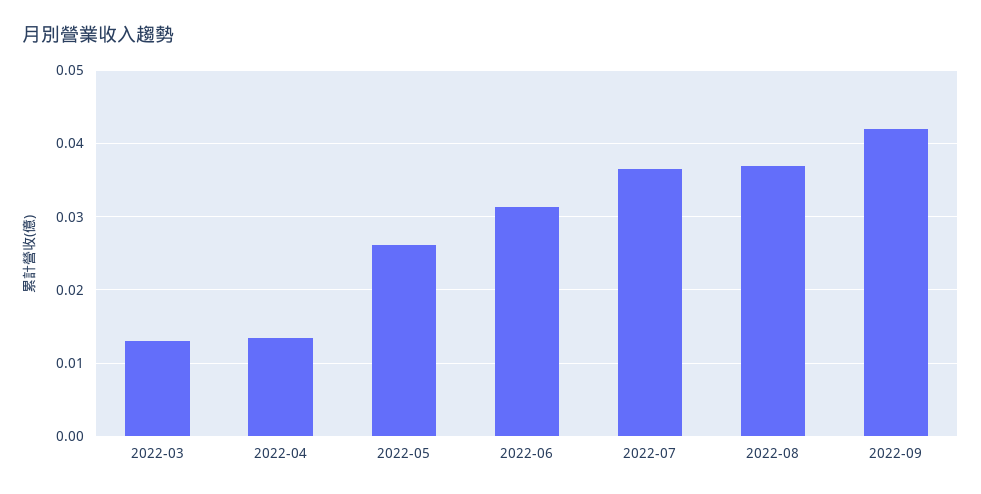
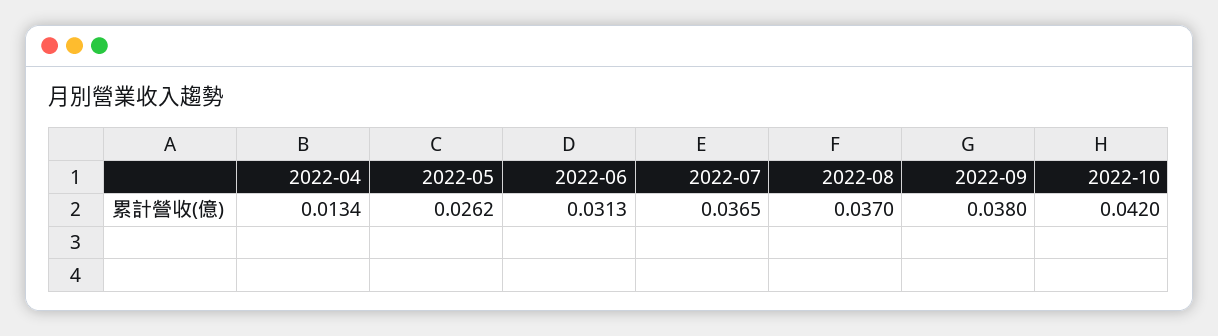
2022-03: 0.013 -> none
2022-09: 0.042 -> 0.038
2022-10: none -> 0.042

